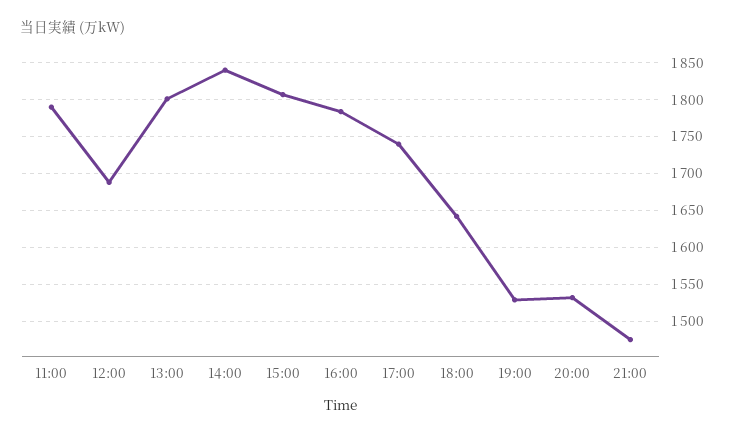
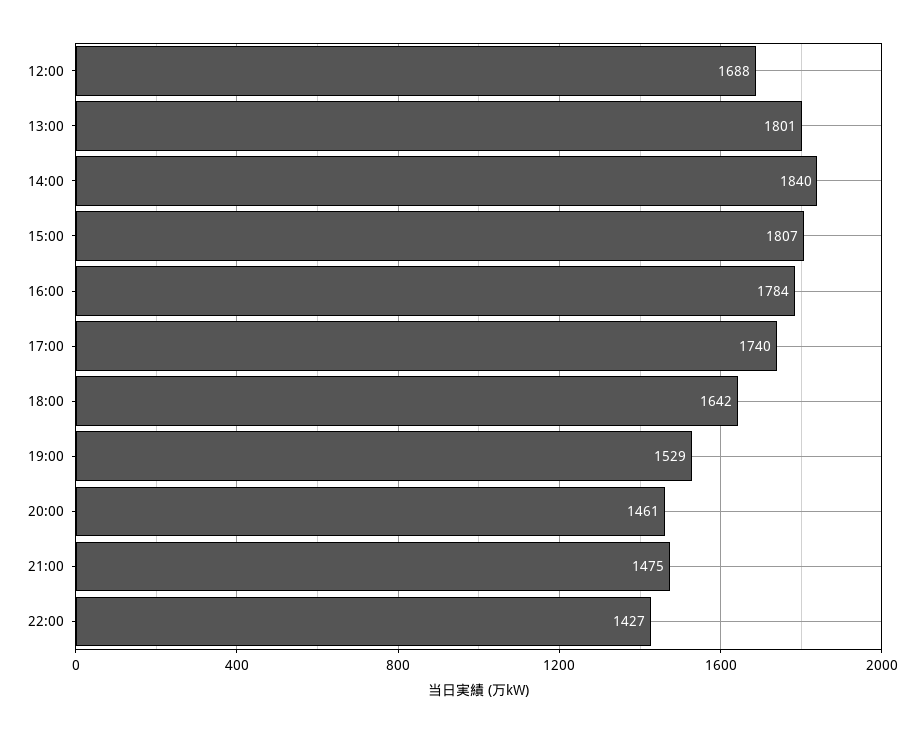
11:00: 1790 -> none
20:00: 1530 -> 1461
22:00: none -> 1427

